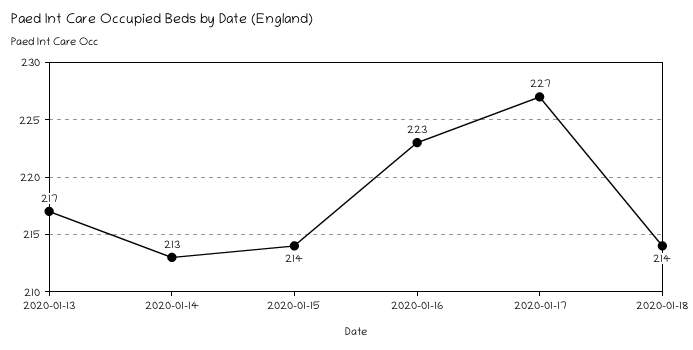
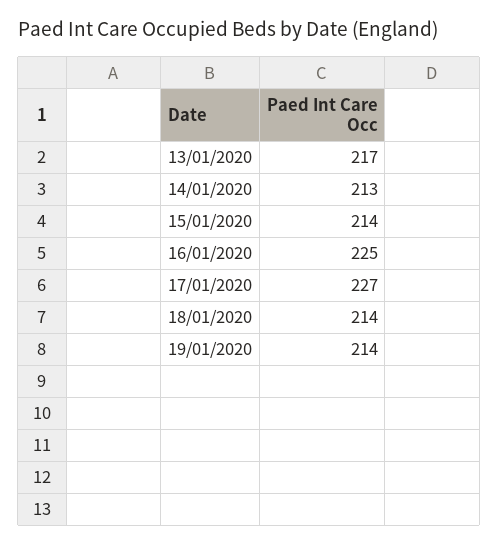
2020-01-16: 223 -> 225
19/01/2020: none -> 214

